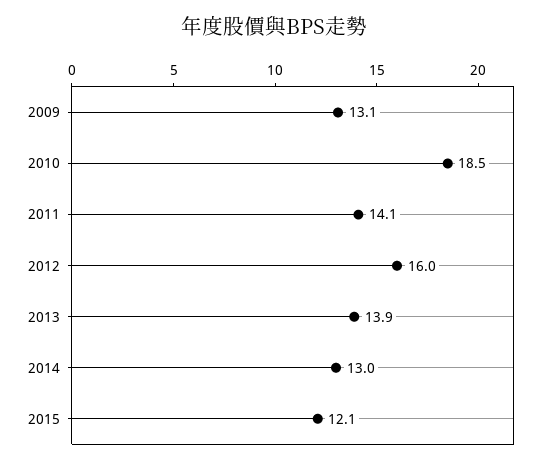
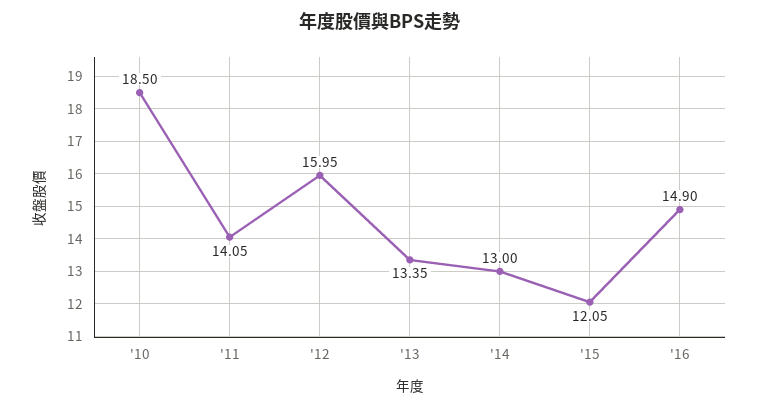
2009: 13.1 -> none
2013: 13.9 -> 13.35
'16: none -> 14.9

